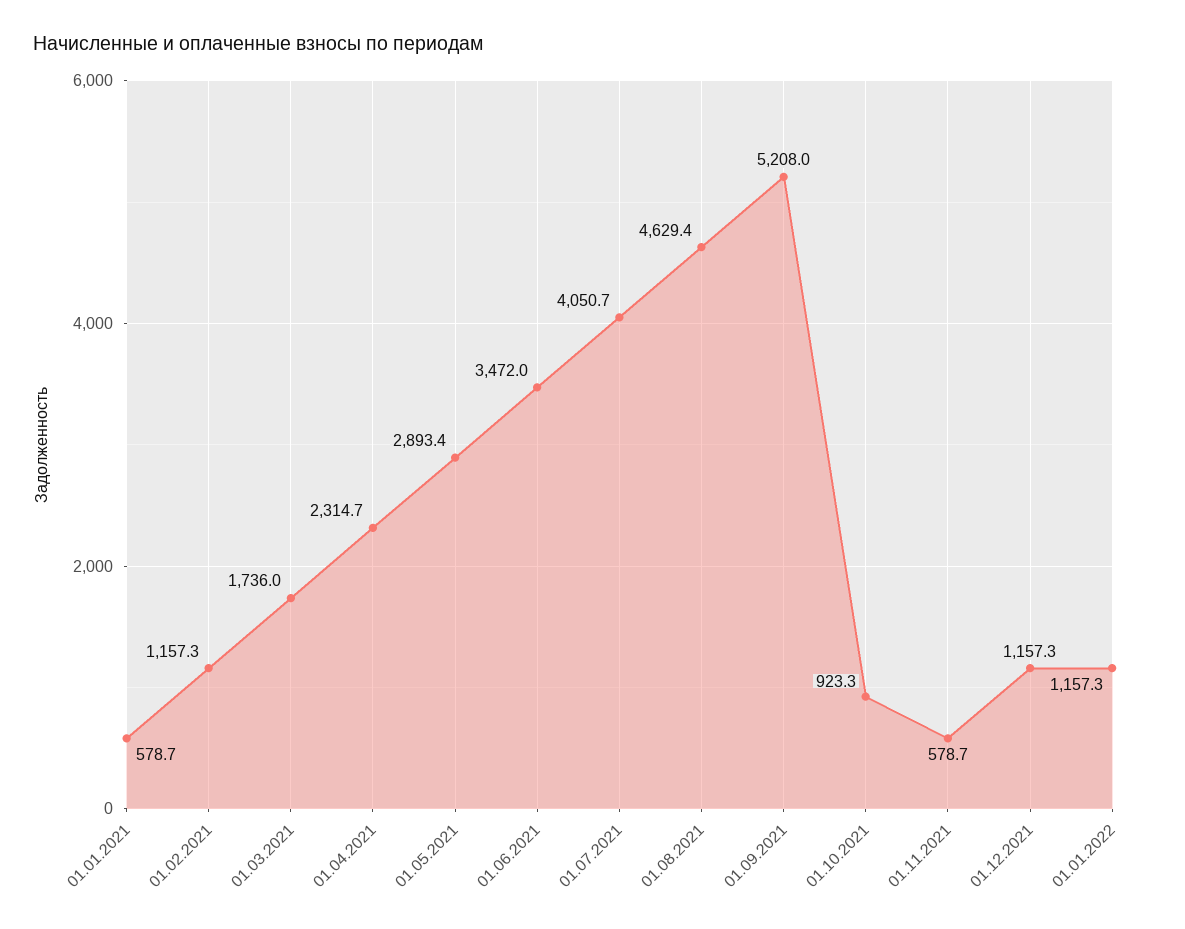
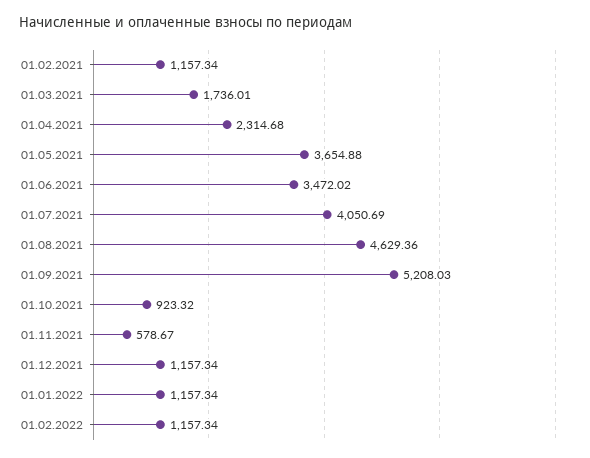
01.01.2021: 578.7 -> none
01.05.2021: 2893.4 -> 3654.88
01.02.2022: none -> 1157.34

